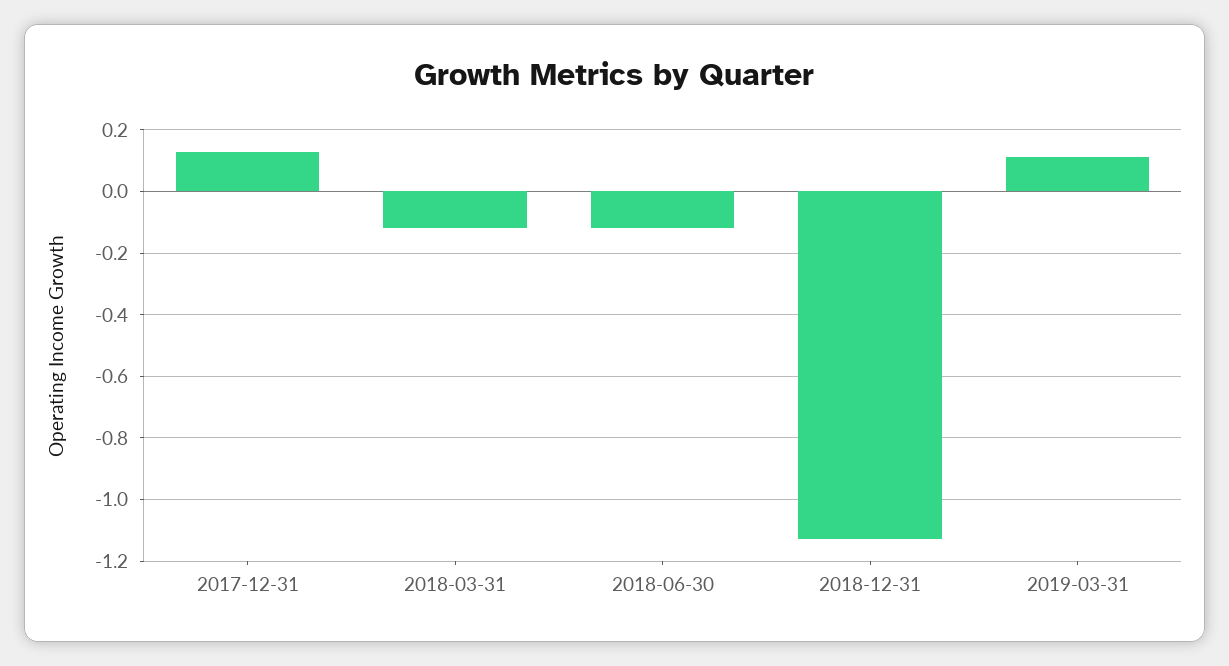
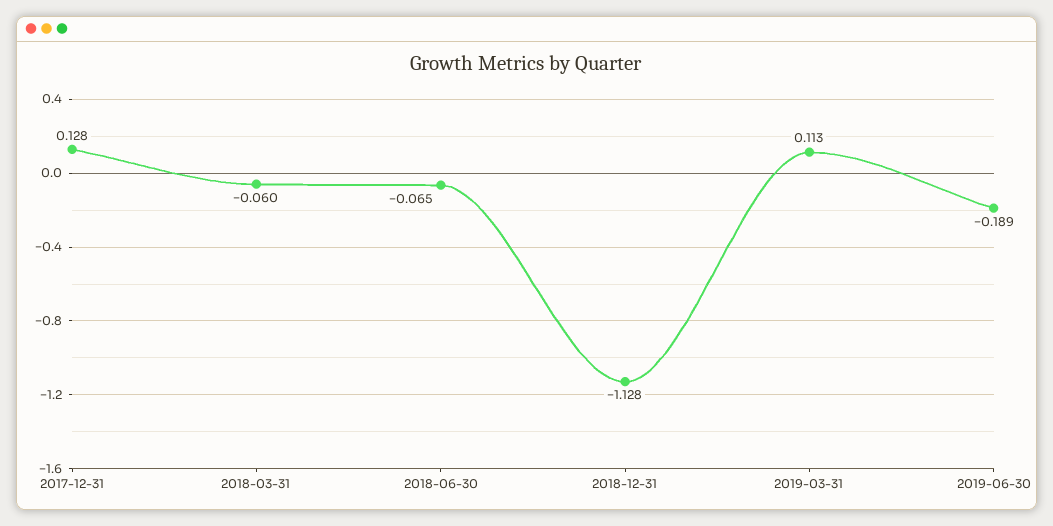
2018-03-31: -0.12 -> -0.06
2018-06-30: -0.12 -> -0.065
2019-06-30: none -> -0.189

